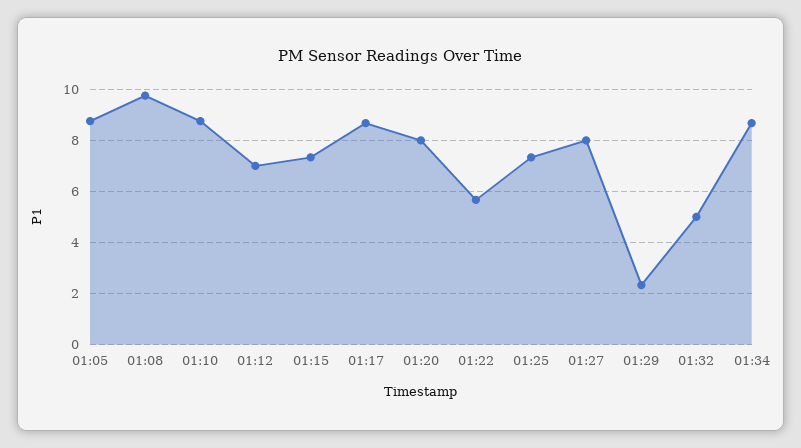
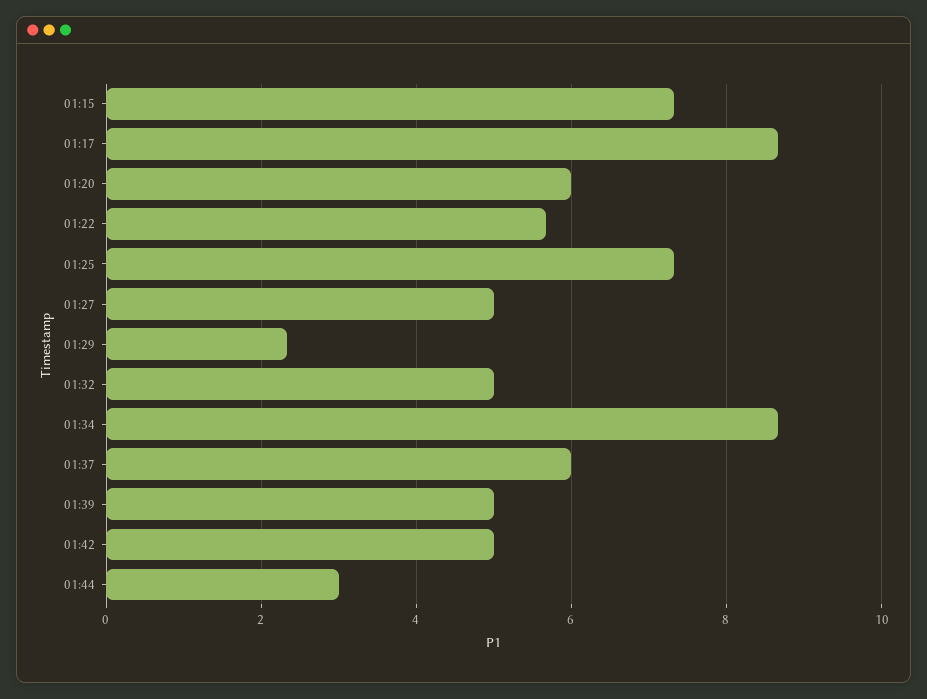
01:05: 8.75 -> none
01:08: 9.75 -> none
01:10: 8.75 -> none
01:12: 7 -> none
01:20: 8 -> 6
01:27: 8 -> 5
01:37: none -> 6
01:39: none -> 5
01:42: none -> 5
01:44: none -> 3

